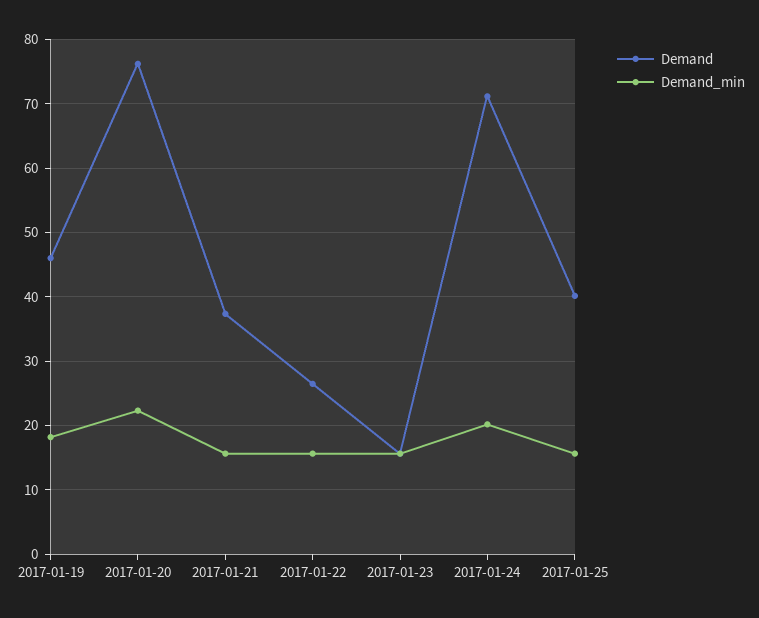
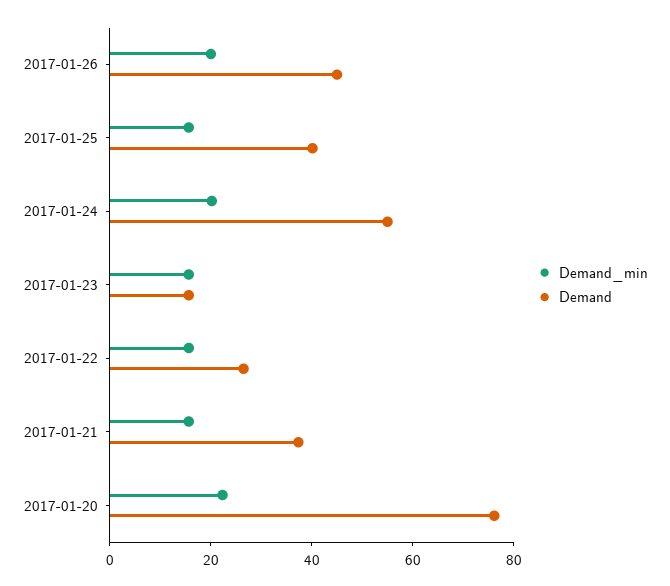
Demand, 2017-01-19: 46 -> none
Demand_min, 2017-01-19: 18 -> none
Demand, 2017-01-24: 71 -> 55
Demand_min, 2017-01-26: none -> 20
Demand, 2017-01-26: none -> 45

